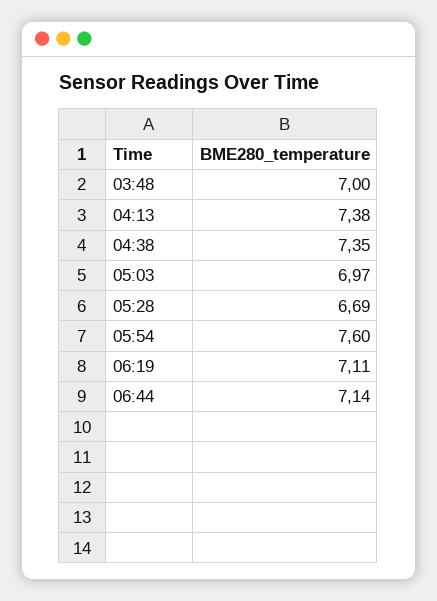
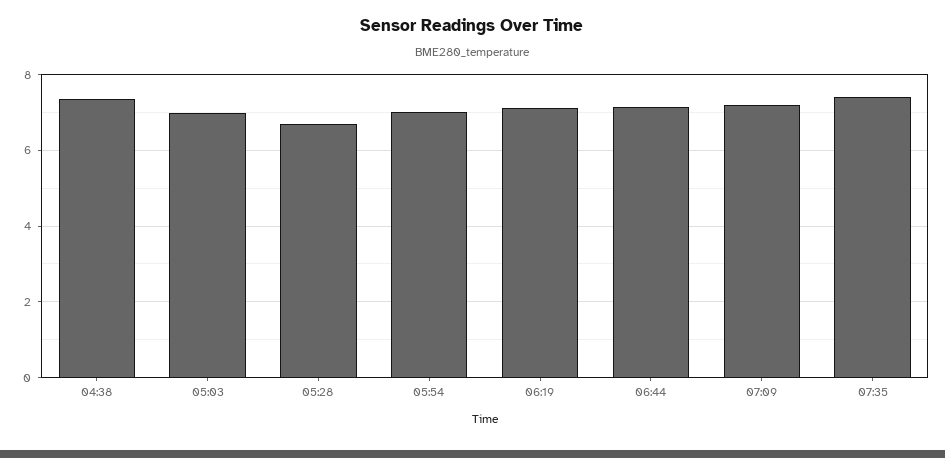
03:48: 7 -> none
04:13: 7.38 -> none
05:54: 7.6 -> 7
07:09: none -> 7.2
07:35: none -> 7.4

